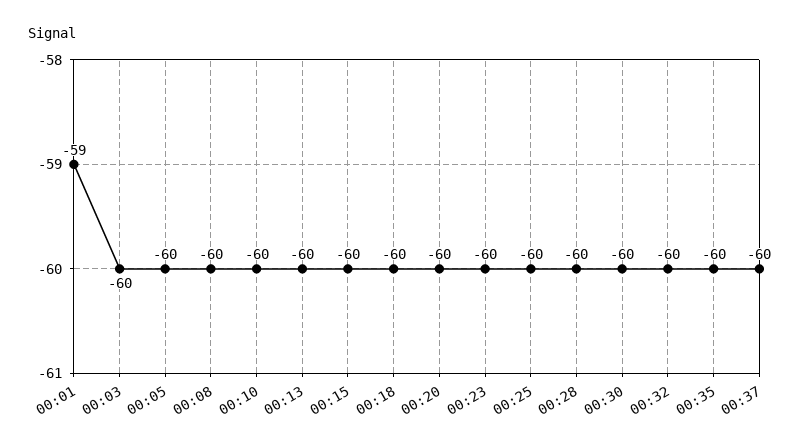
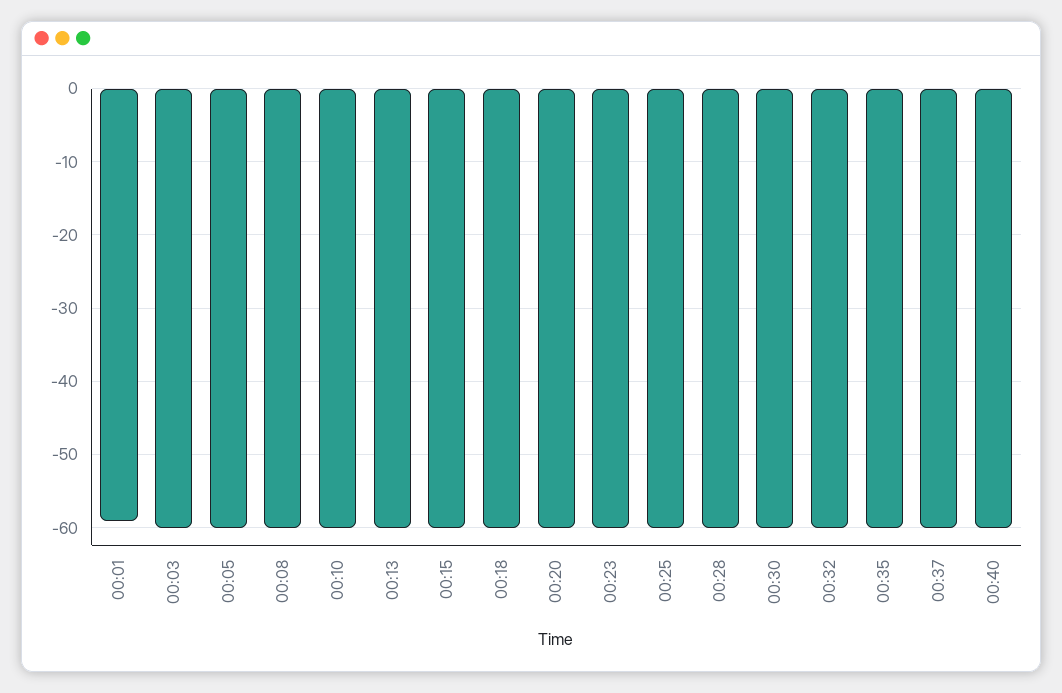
00:40: none -> -60

